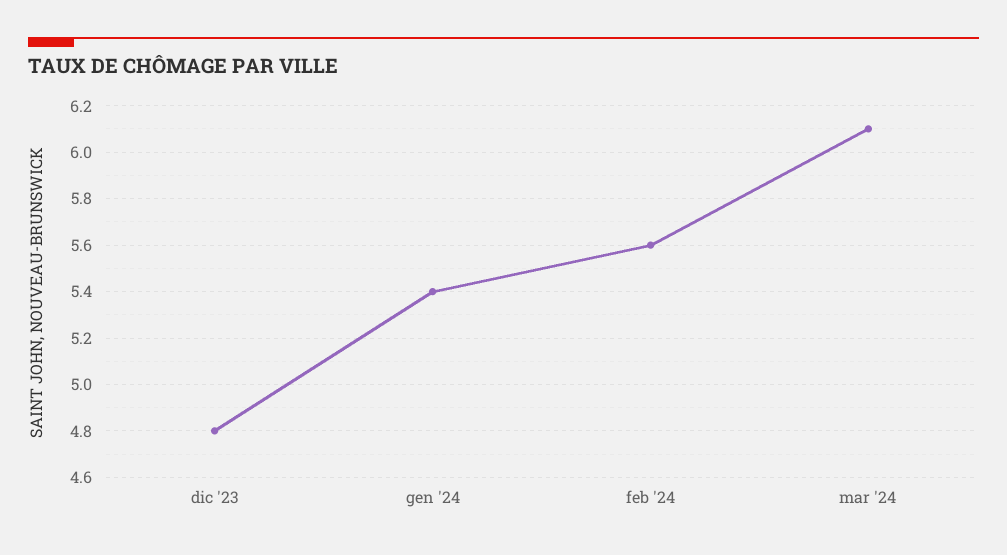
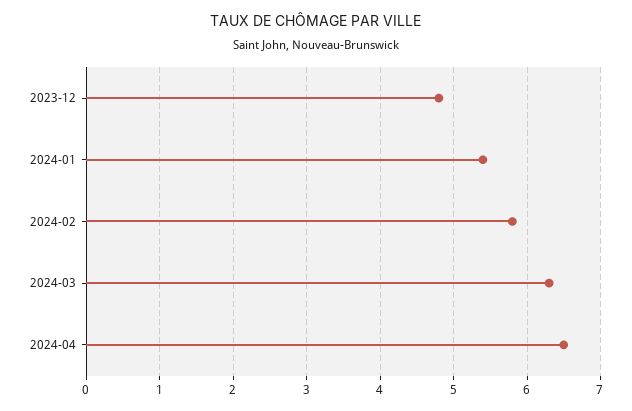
feb '24: 5.6 -> 5.8
mar '24: 6.1 -> 6.3
2024-04: none -> 6.5

